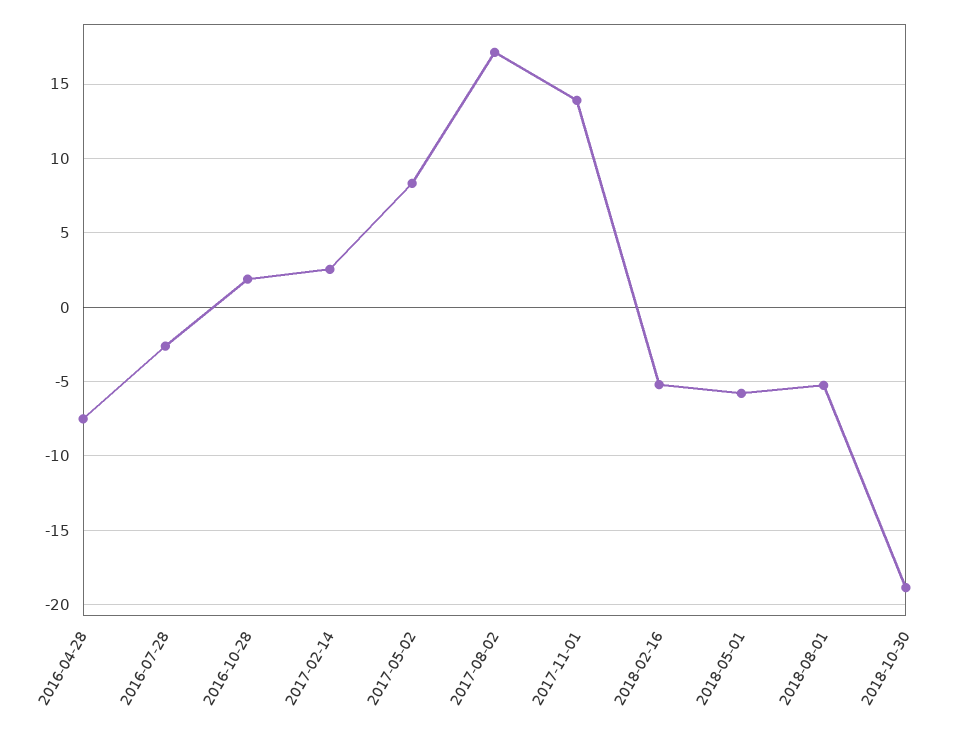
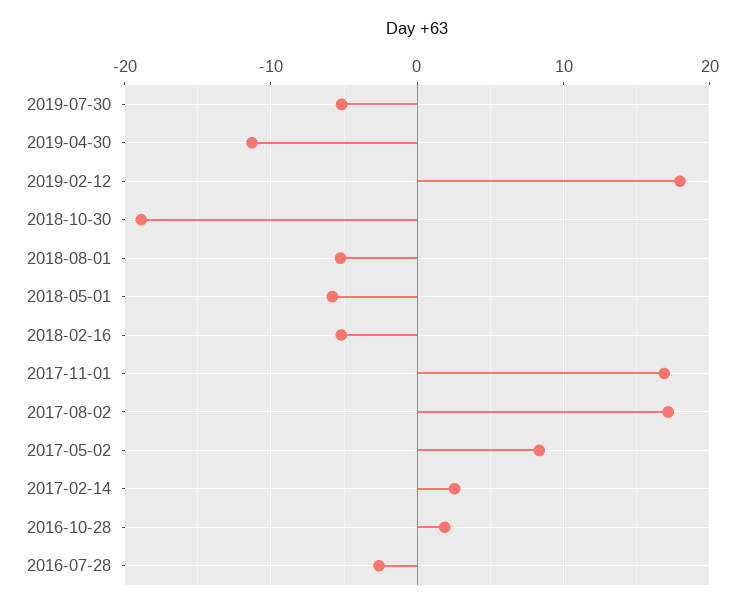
2016-04-28: -7.5 -> none
2017-11-01: 14 -> 17
2019-07-30: none -> -5
2019-04-30: none -> -11
2019-02-12: none -> 18

